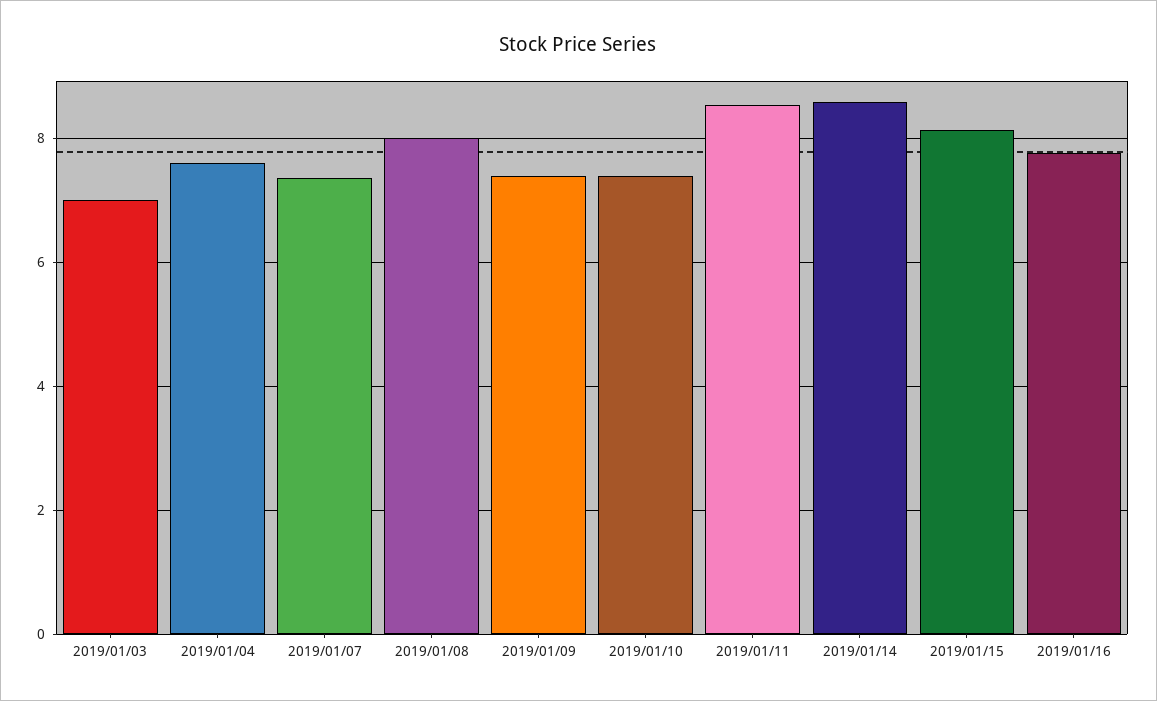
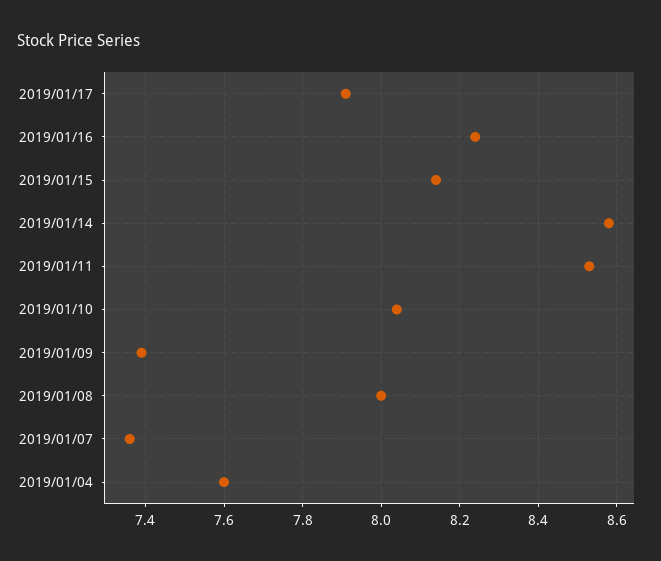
2019/01/03: 7 -> none
2019/01/10: 7.4 -> 8.05
2019/01/16: 7.8 -> 8.25
2019/01/17: none -> 7.9

